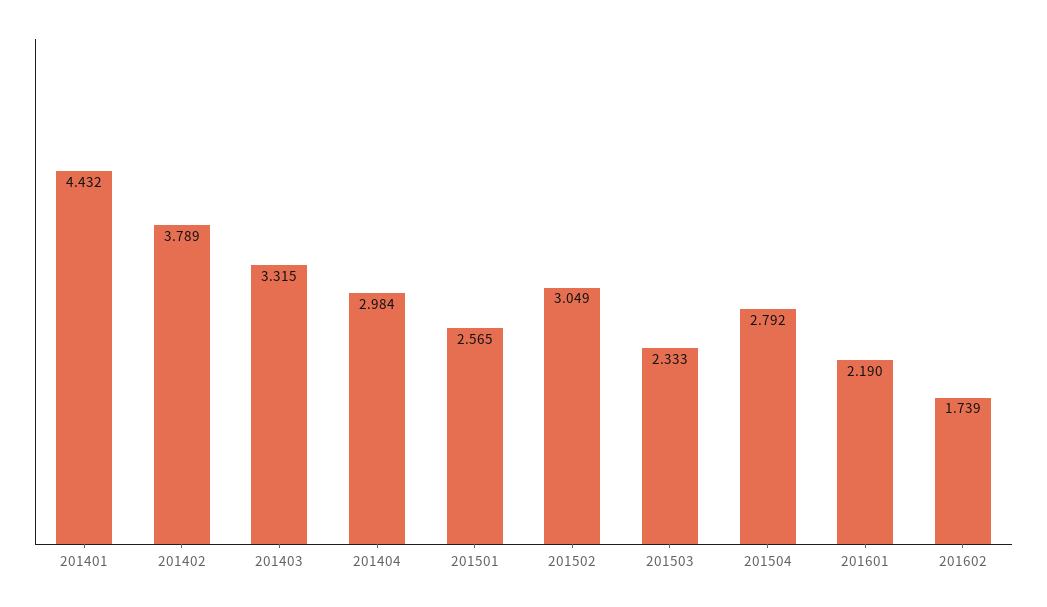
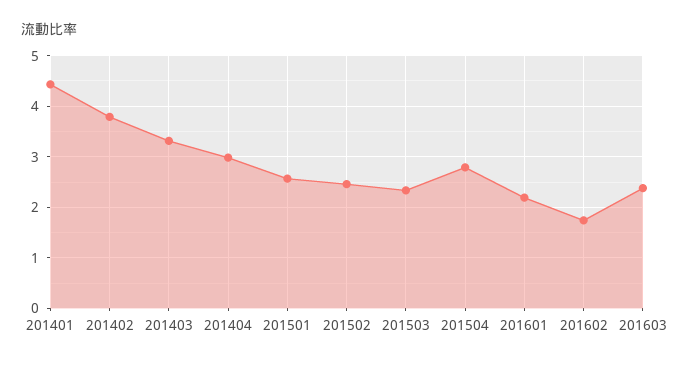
201502: 3.049 -> 2.4
201603: none -> 2.4

